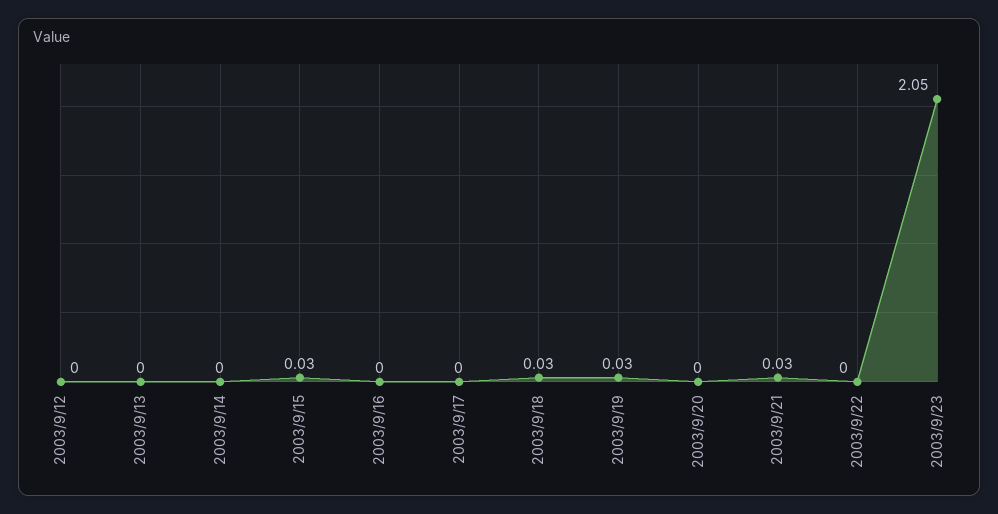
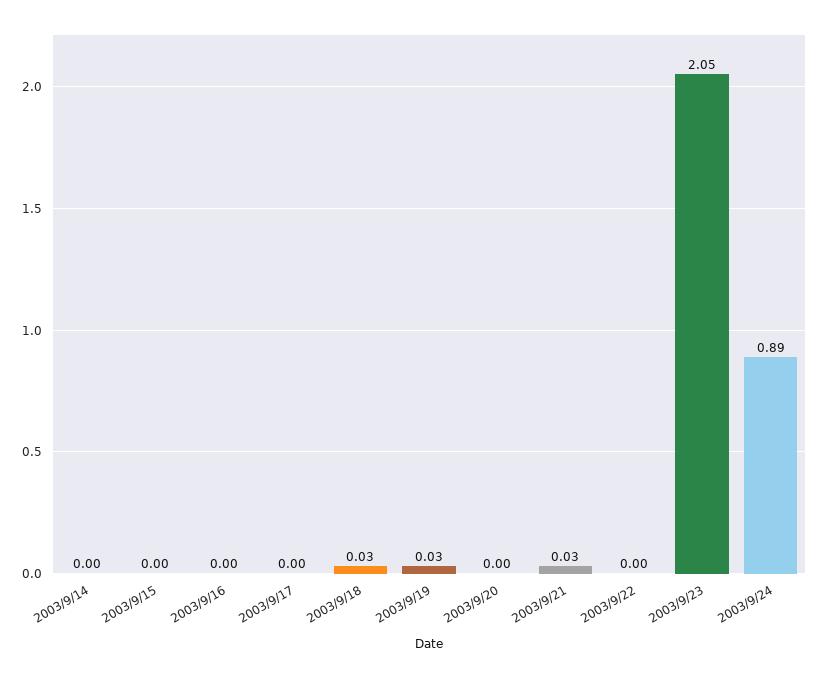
2003/9/12: 0 -> none
2003/9/13: 0 -> none
2003/9/15: 0.03 -> 0
2003/9/24: none -> 0.89

